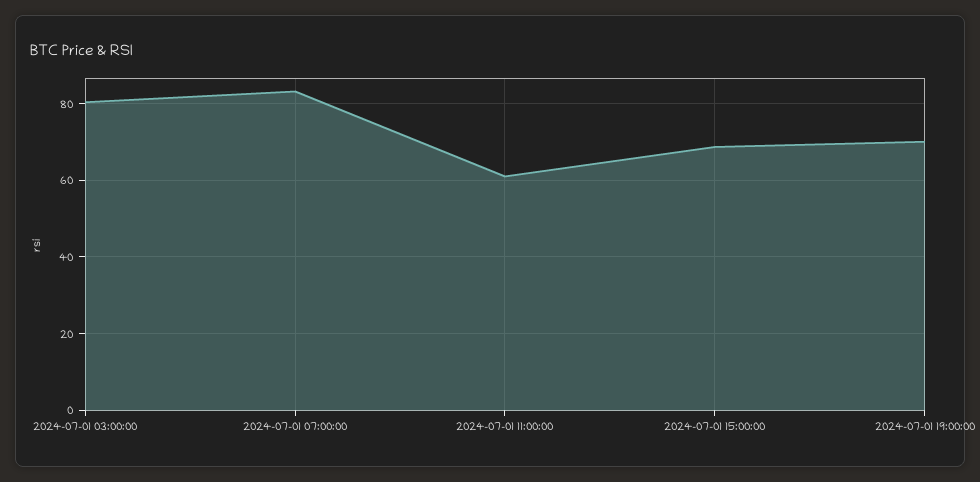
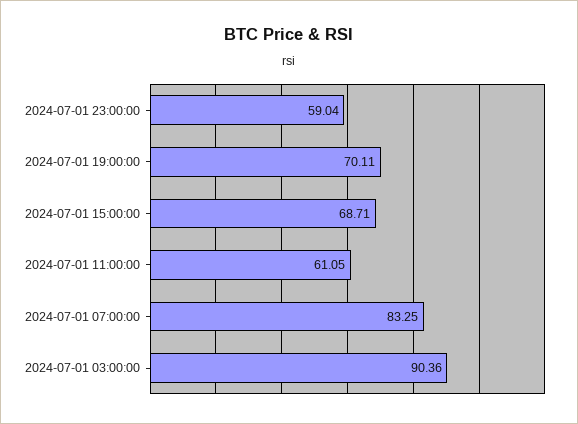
2024-07-01 03:00:00: 80 -> 90.36
2024-07-01 23:00:00: none -> 59.04

